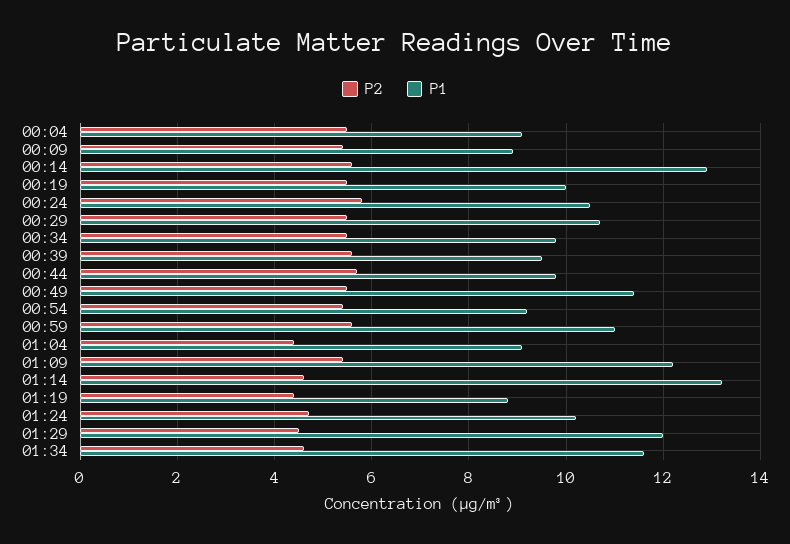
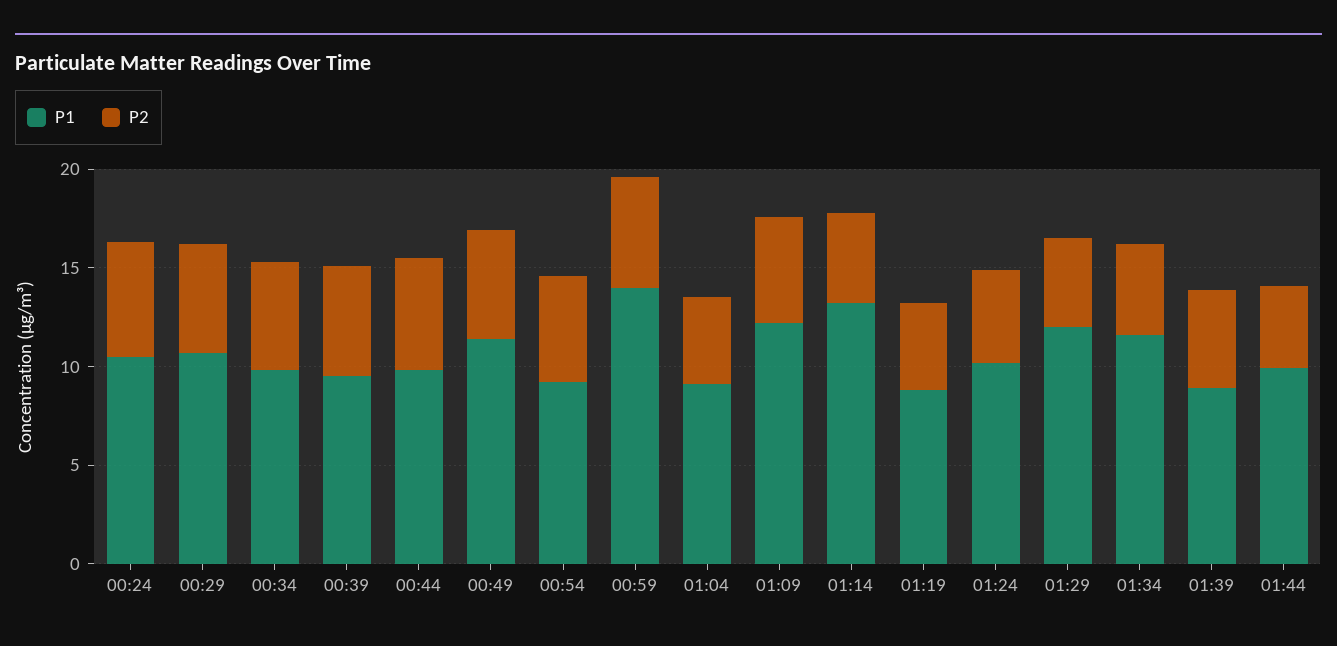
P2, 00:04: 5.5 -> none
P1, 00:04: 9 -> none
P2, 00:09: 5.5 -> none
P1, 00:09: 9 -> none
P2, 00:14: 5.5 -> none
P1, 00:14: 13 -> none
P2, 00:19: 5.5 -> none
P1, 00:19: 10 -> none
P1, 00:59: 11 -> 14
P1, 01:39: none -> 9
P2, 01:39: none -> 5
P1, 01:44: none -> 10
P2, 01:44: none -> 4

